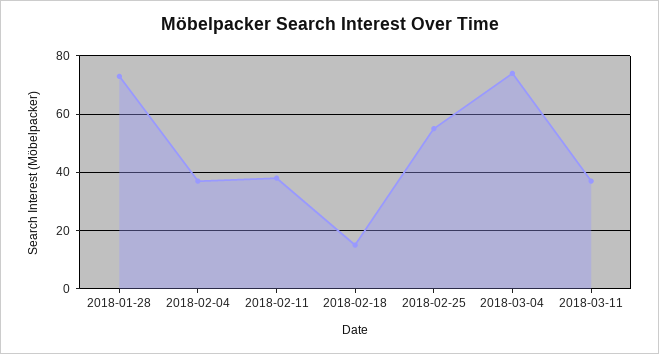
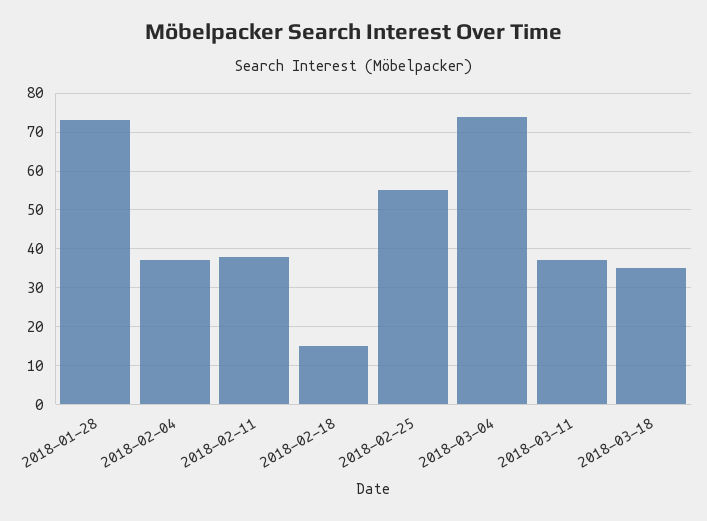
2018-03-18: none -> 35

